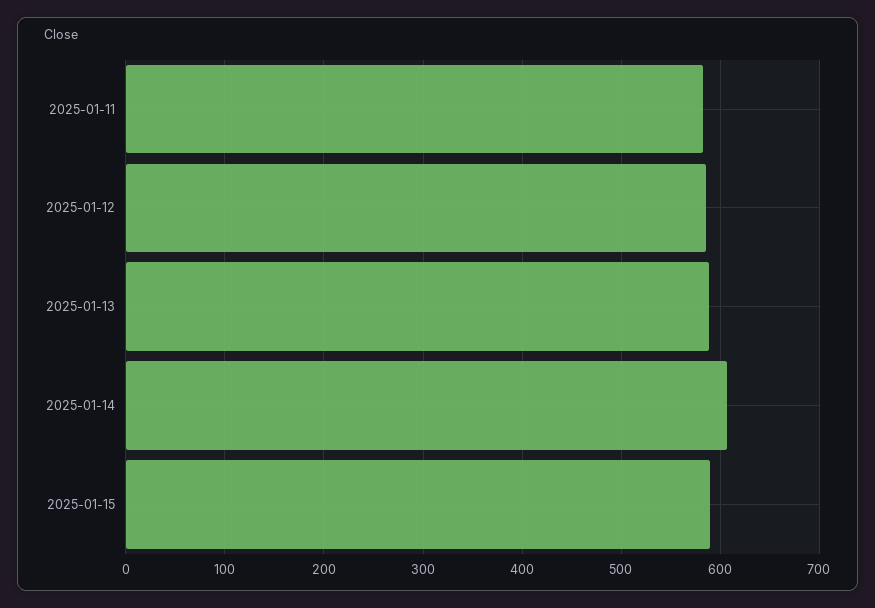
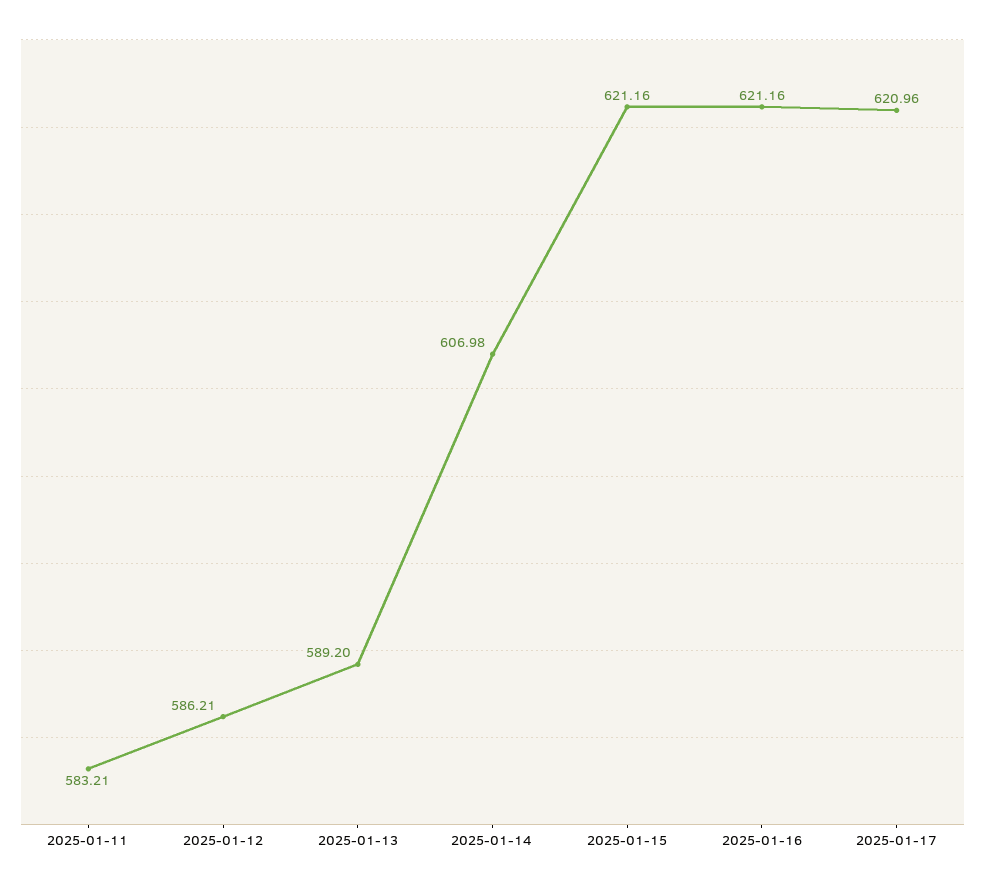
2025-01-15: 590 -> 621.16
2025-01-16: none -> 621.16
2025-01-17: none -> 620.96

